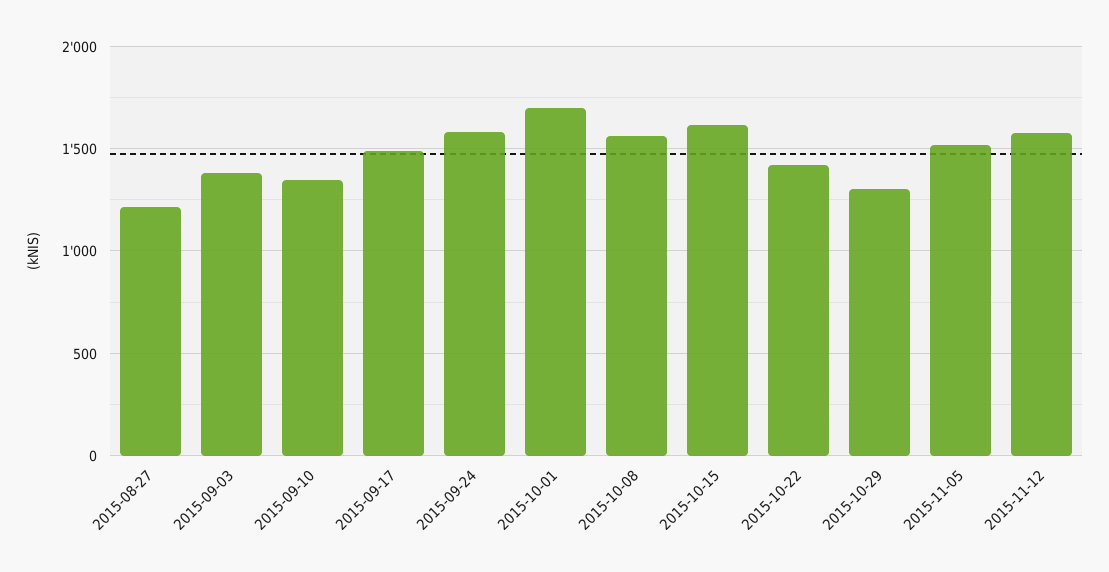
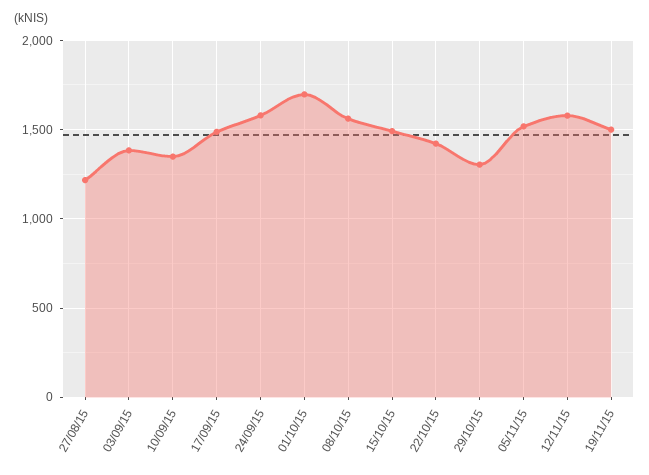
2015-10-15: 1600 -> 1500
19/11/15: none -> 1500

